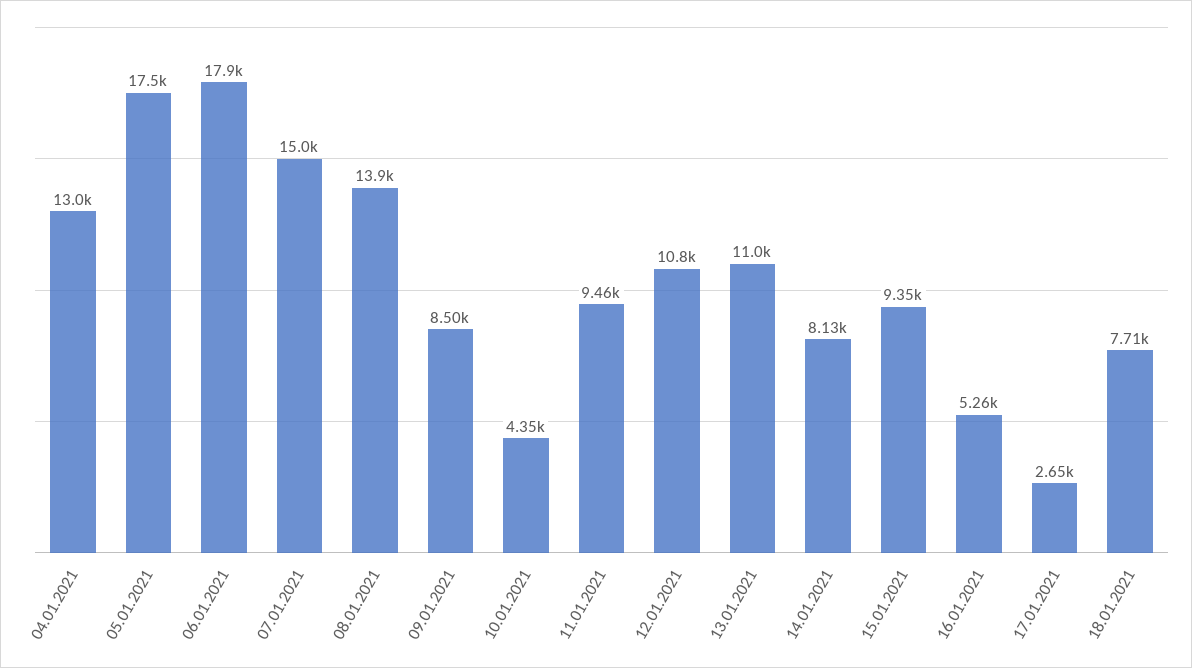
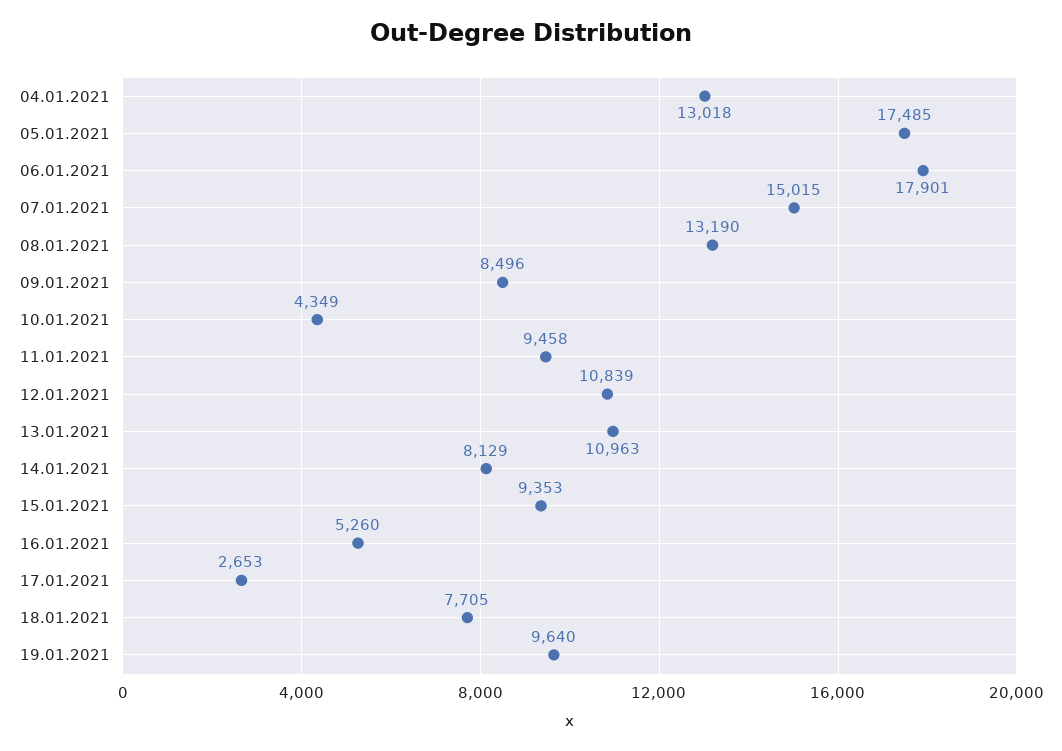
08.01.2021: 13900 -> 13190
19.01.2021: none -> 9640

